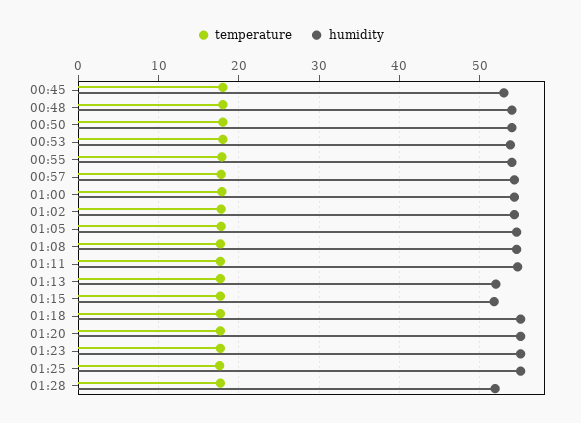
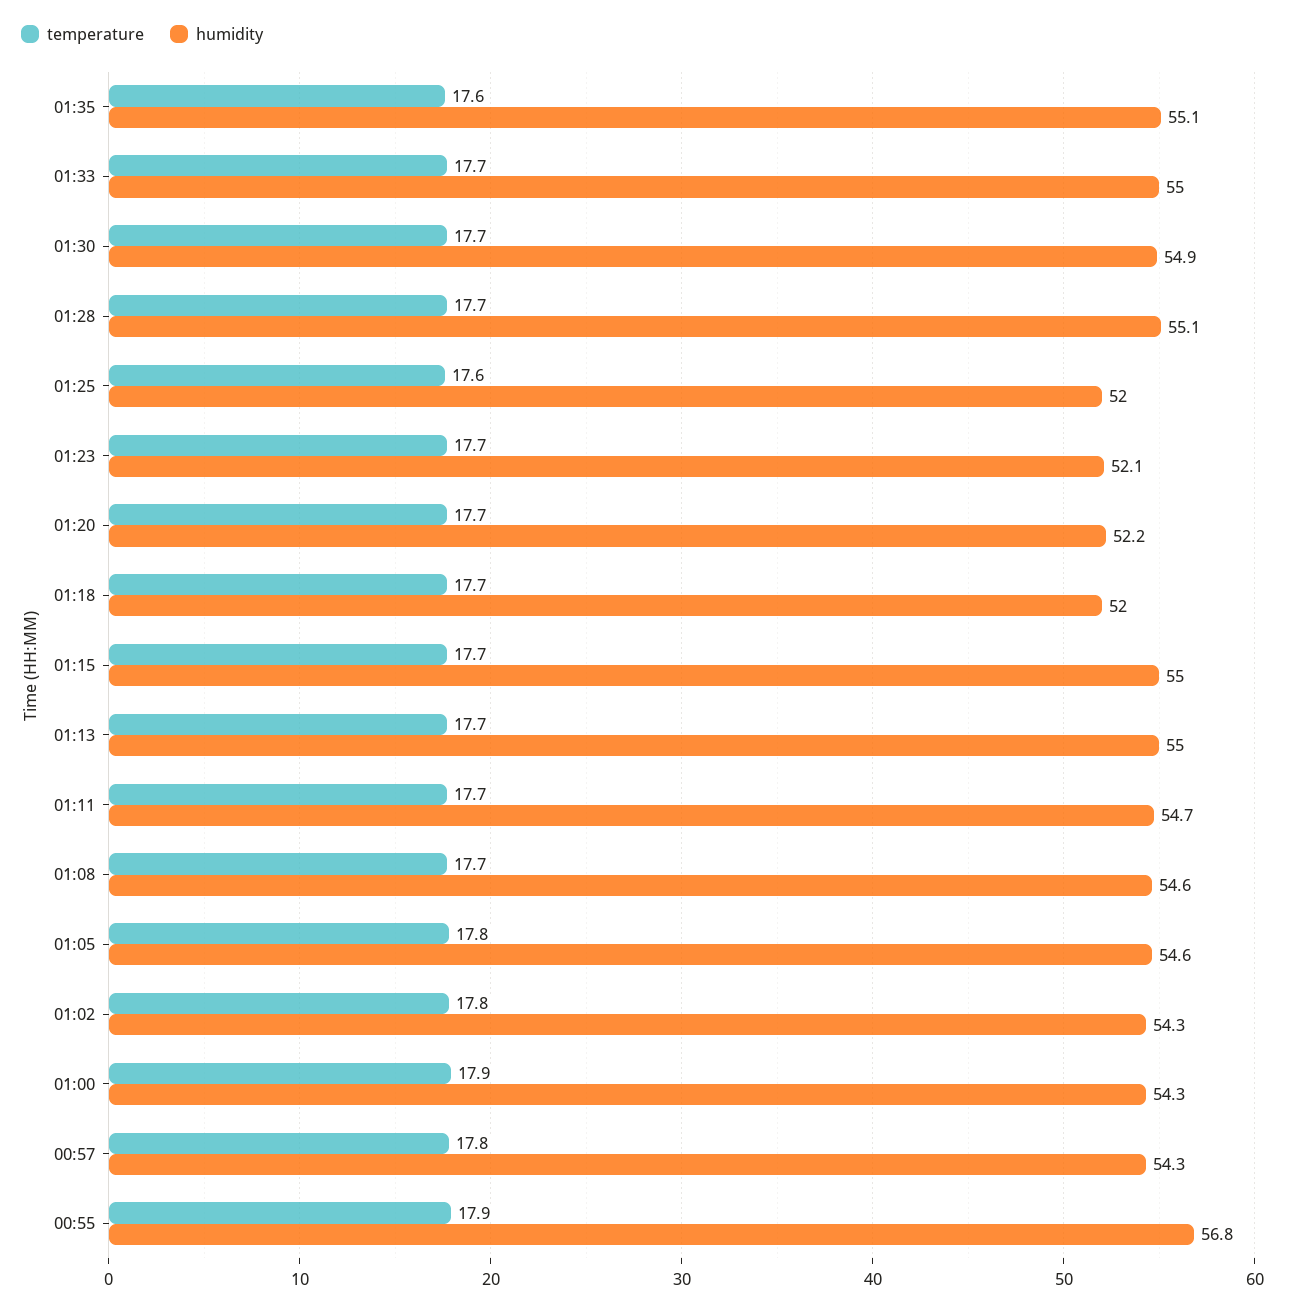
temperature, 00:45: 18 -> none
humidity, 00:45: 53 -> none
temperature, 00:48: 18 -> none
humidity, 00:48: 54 -> none
temperature, 00:50: 18 -> none
humidity, 00:50: 54 -> none
temperature, 00:53: 18 -> none
humidity, 00:53: 54 -> none
humidity, 00:55: 54 -> 56.8
humidity, 01:13: 52 -> 55
humidity, 01:15: 52 -> 55
humidity, 01:18: 55 -> 52
humidity, 01:20: 55 -> 52.2
humidity, 01:23: 55 -> 52.1
humidity, 01:25: 55 -> 52
humidity, 01:28: 52 -> 55.1
temperature, 01:35: none -> 17.6
humidity, 01:35: none -> 55.1
temperature, 01:33: none -> 17.7
humidity, 01:33: none -> 55
temperature, 01:30: none -> 17.7
humidity, 01:30: none -> 54.9

